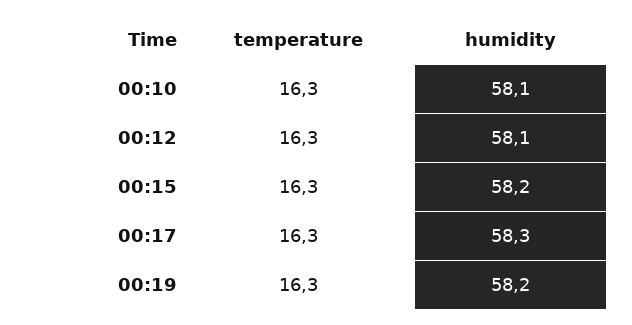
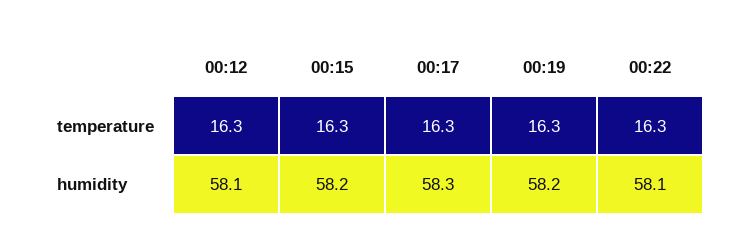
temperature, 00:10: 16.3 -> none
humidity, 00:10: 58.1 -> none
temperature, 00:22: none -> 16.3
humidity, 00:22: none -> 58.1

